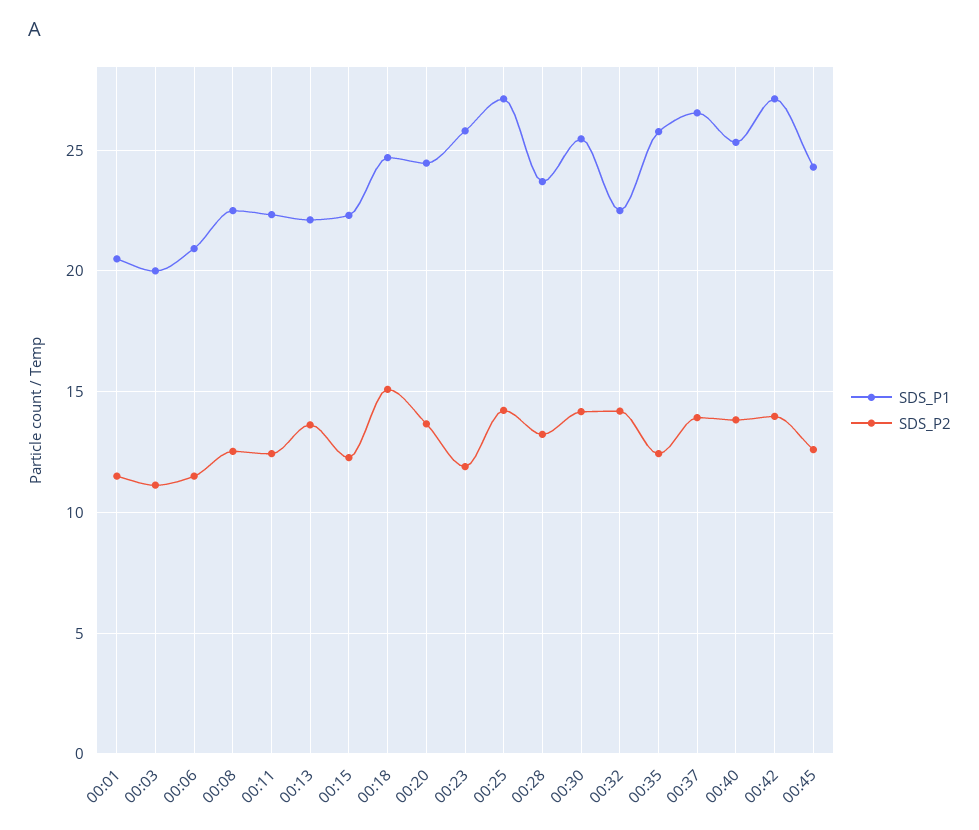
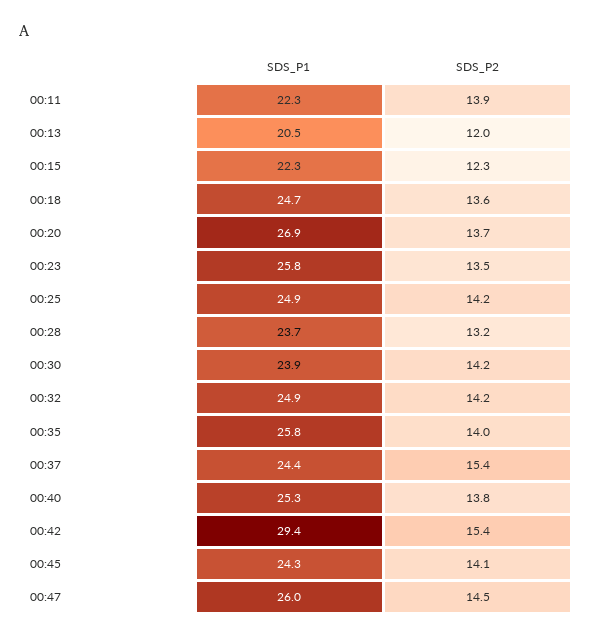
SDS_P1, 00:01: 20.5 -> none
SDS_P2, 00:01: 11.5 -> none
SDS_P1, 00:03: 20 -> none
SDS_P2, 00:03: 11 -> none
SDS_P1, 00:06: 21 -> none
SDS_P2, 00:06: 11.5 -> none
SDS_P1, 00:08: 22.5 -> none
SDS_P2, 00:08: 12.5 -> none
SDS_P2, 00:11: 12.5 -> 13.9
SDS_P1, 00:13: 22 -> 20.5
SDS_P2, 00:13: 13.5 -> 12
SDS_P2, 00:18: 15 -> 13.6
SDS_P1, 00:20: 24.5 -> 26.9
SDS_P2, 00:23: 12 -> 13.5
SDS_P1, 00:25: 27 -> 24.9
SDS_P1, 00:30: 25.5 -> 23.9
SDS_P1, 00:32: 22.5 -> 24.9
SDS_P2, 00:35: 12.5 -> 14
SDS_P1, 00:37: 26.5 -> 24.4
SDS_P2, 00:37: 14 -> 15.4
SDS_P1, 00:42: 27 -> 29.4
SDS_P2, 00:42: 14 -> 15.4
SDS_P2, 00:45: 12.5 -> 14.1
SDS_P1, 00:47: none -> 26
SDS_P2, 00:47: none -> 14.5

